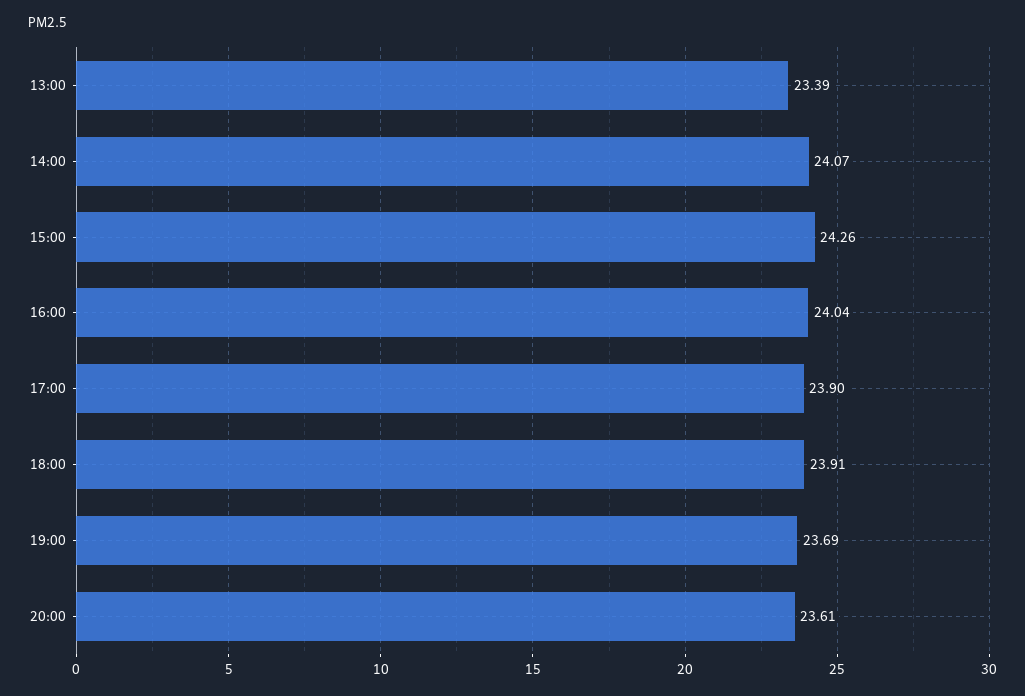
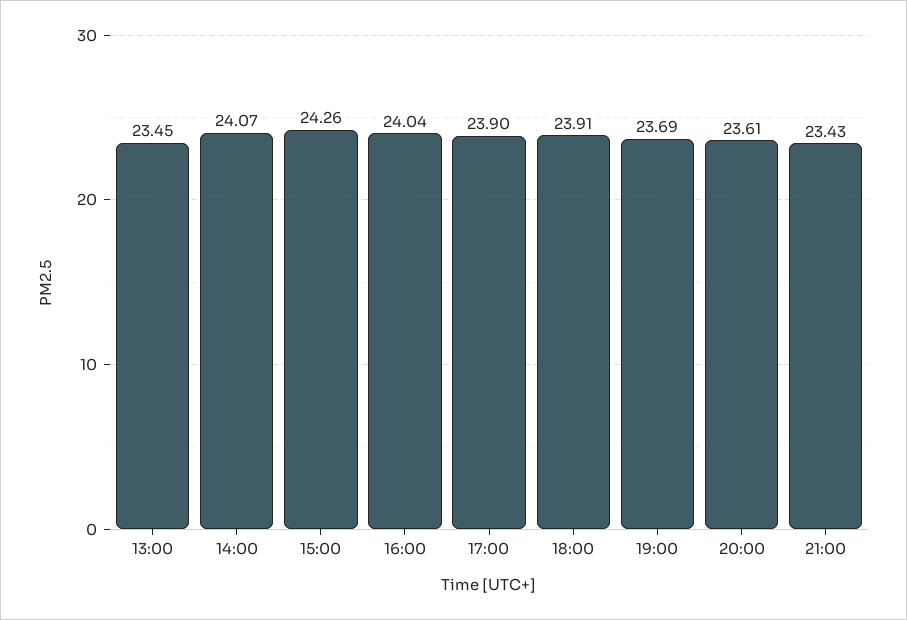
13:00: 23.39 -> 23.45
21:00: none -> 23.43

